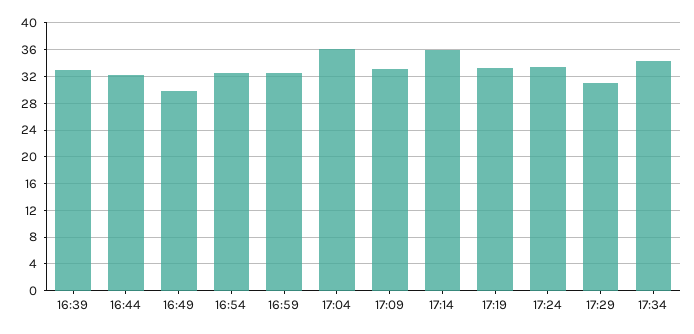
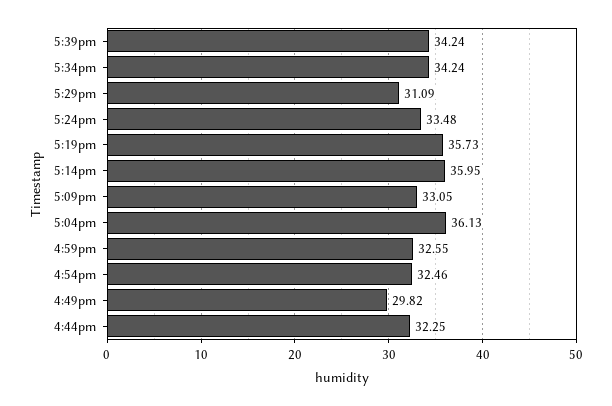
16:39: 33 -> none
17:19: 33 -> 35.73
5:39pm: none -> 34.24

